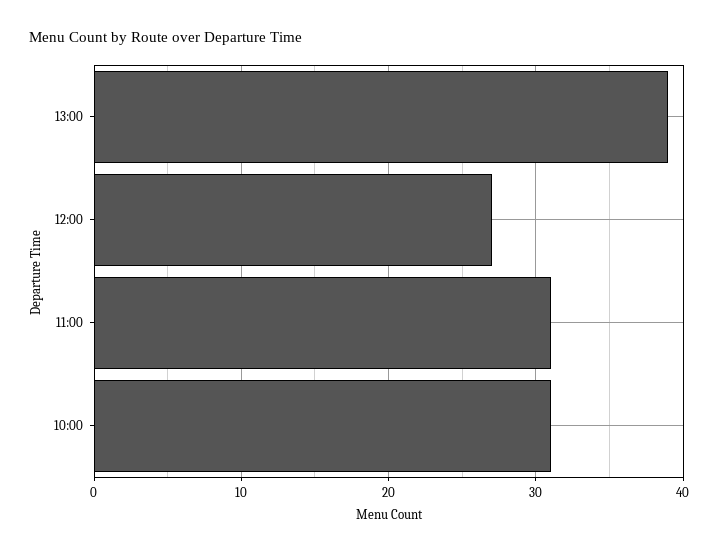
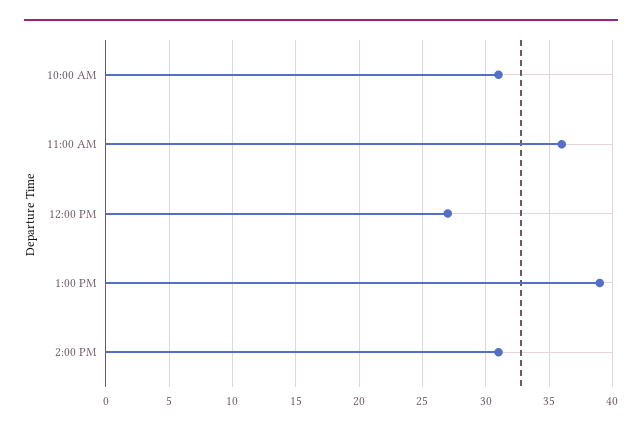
11:00: 31 -> 36
2:00 PM: none -> 31

